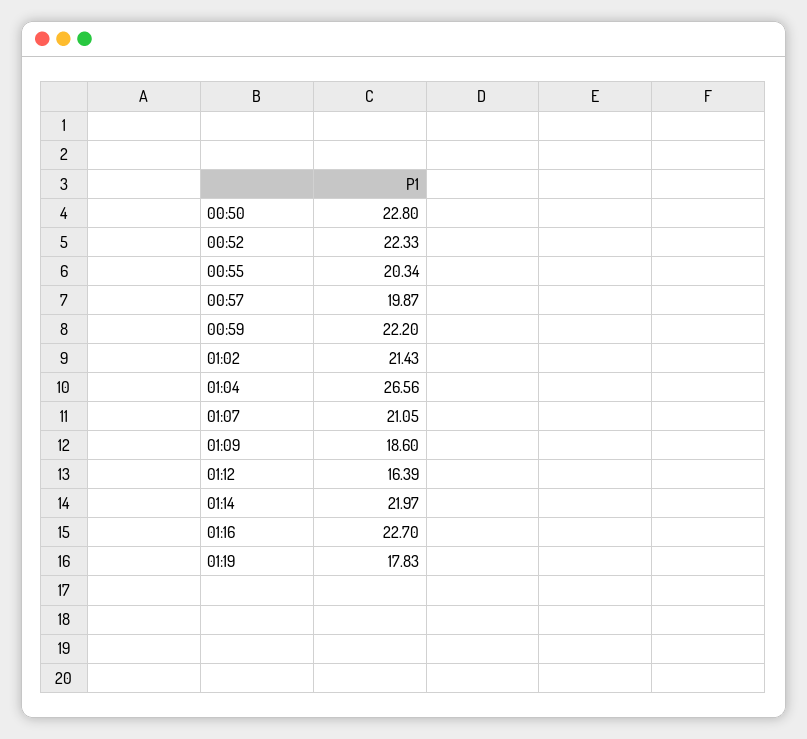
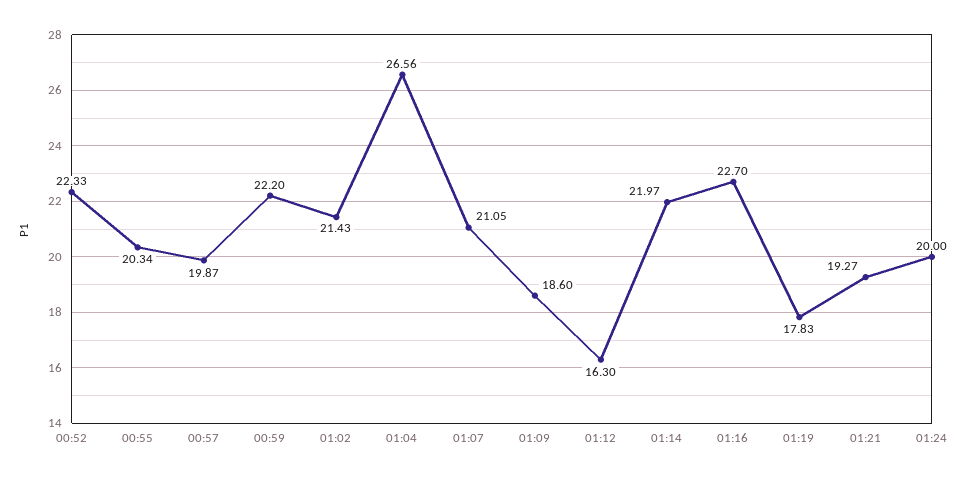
00:50: 22.8 -> none
01:12: 16.39 -> 16.3
01:21: none -> 19.27
01:24: none -> 20

